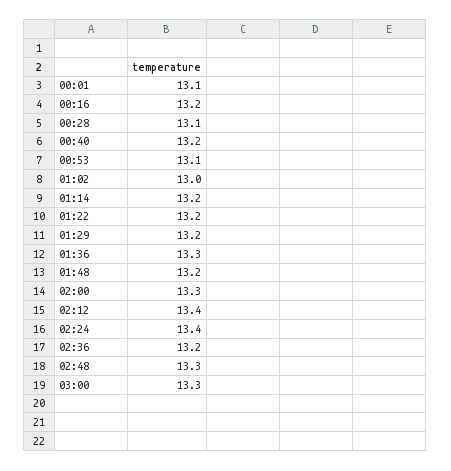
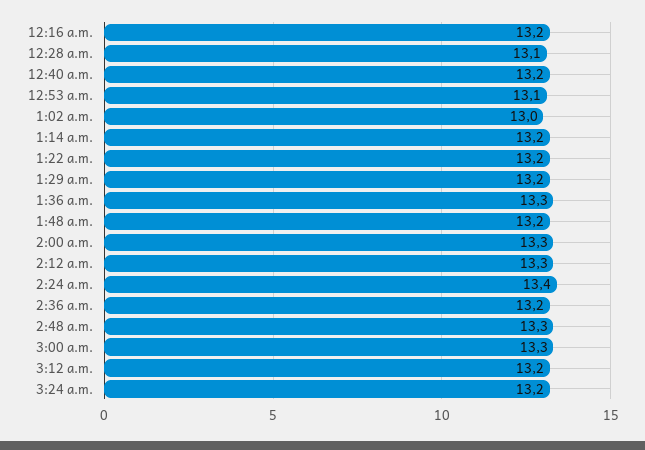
00:01: 13.1 -> none
02:12: 13.4 -> 13.3
3:12 a.m.: none -> 13.2
3:24 a.m.: none -> 13.2

